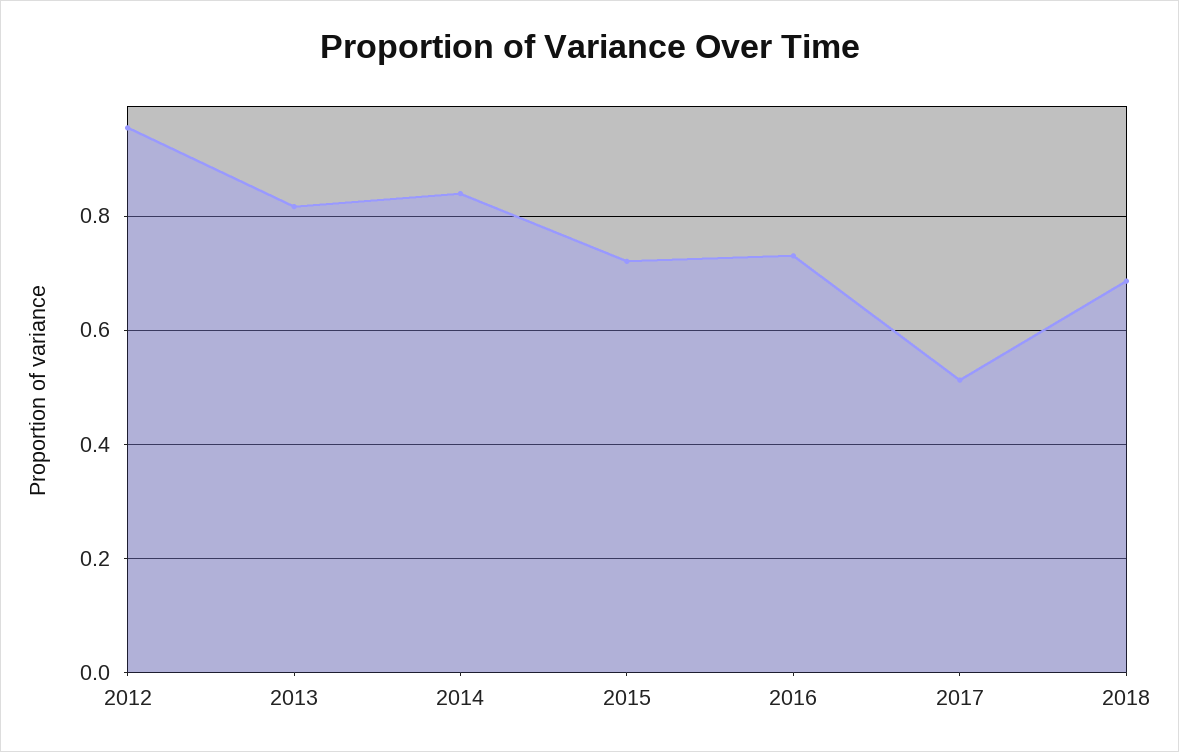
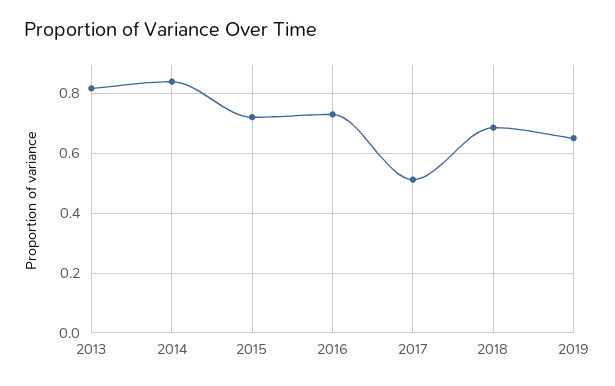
2012: 0.96 -> none
2019: none -> 0.65

